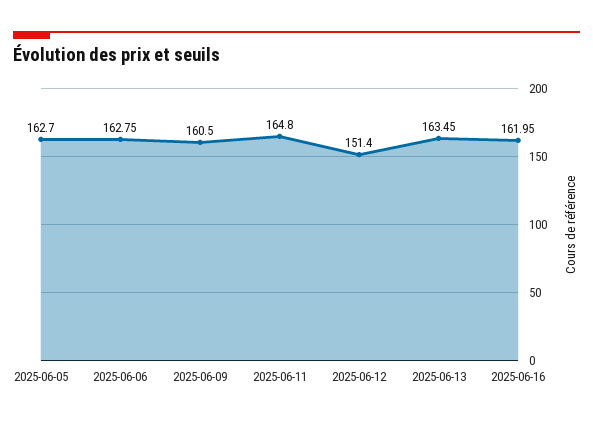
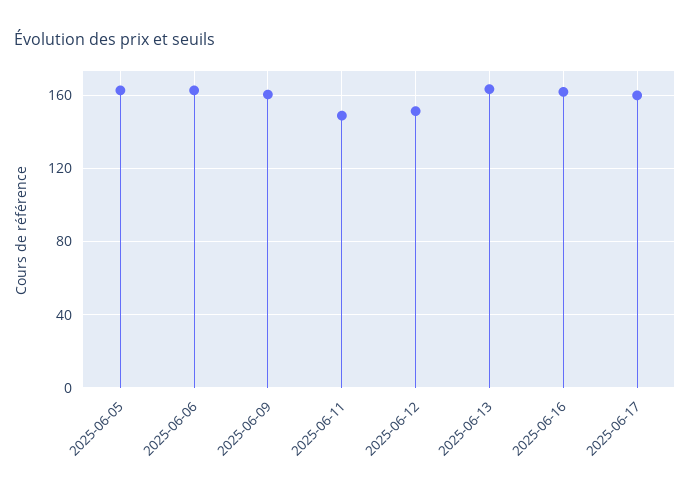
2025-06-11: 164.8 -> 150
2025-06-17: none -> 160

